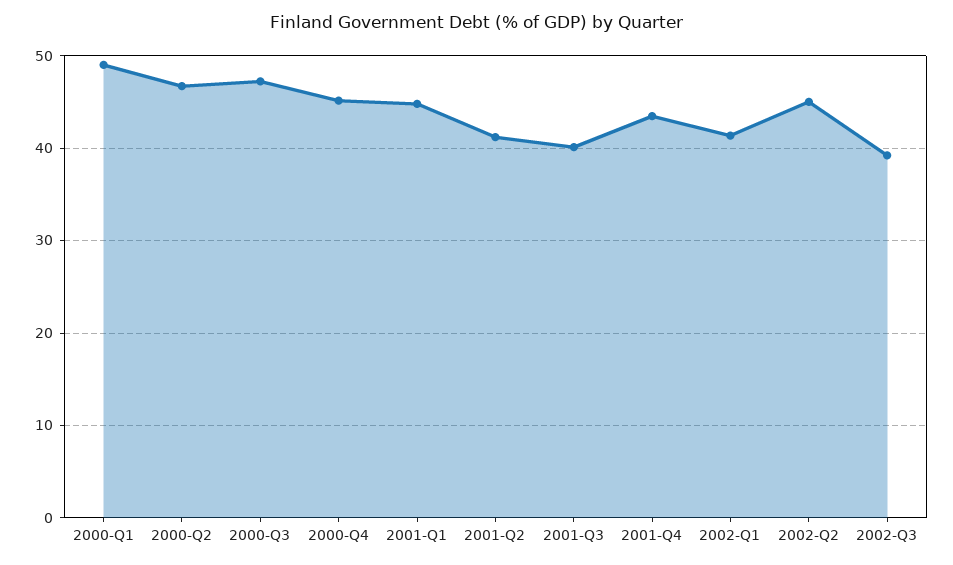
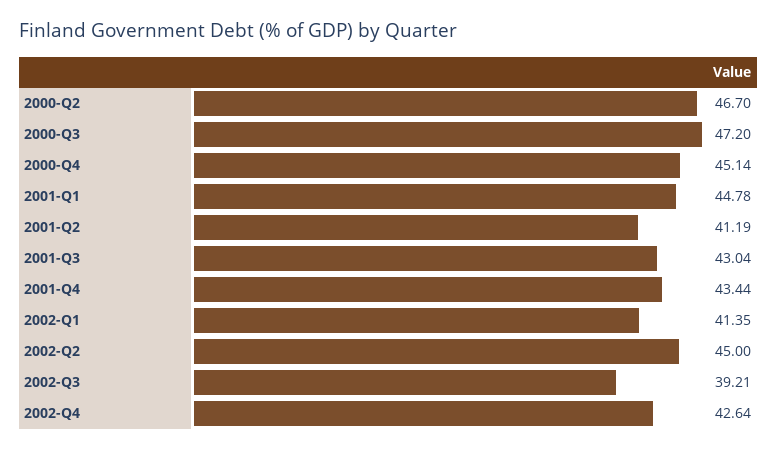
2000-Q1: 49 -> none
2001-Q3: 40 -> 43.04
2002-Q4: none -> 42.64

